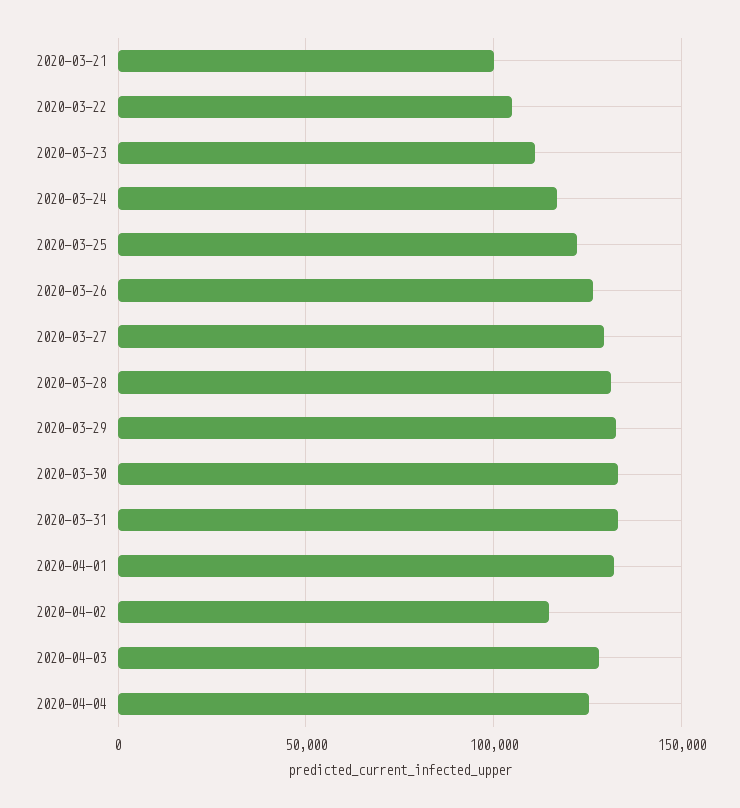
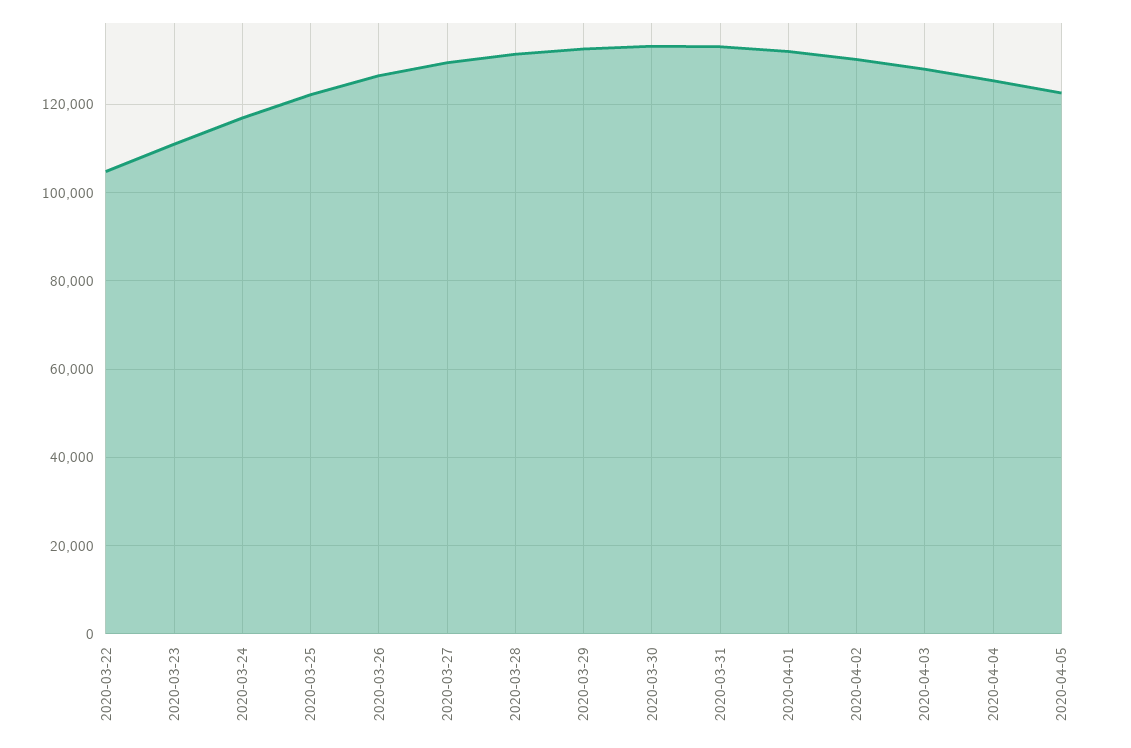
2020-03-21: 100000 -> none
2020-04-02: 115000 -> 130000
2020-04-05: none -> 122000

